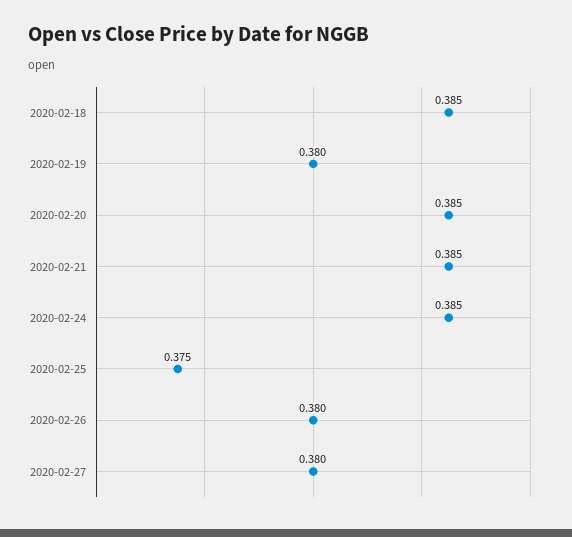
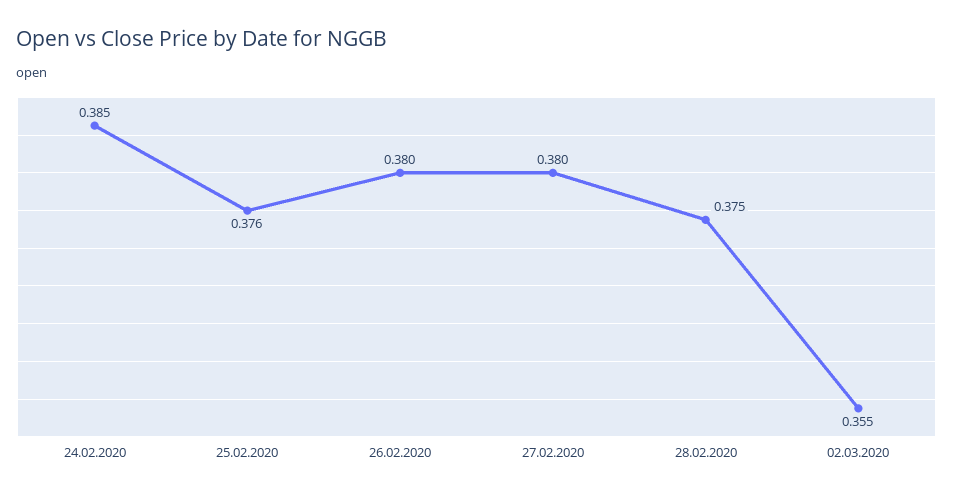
2020-02-18: 0.385 -> none
2020-02-19: 0.38 -> none
2020-02-20: 0.385 -> none
2020-02-21: 0.385 -> none
2020-02-25: 0.375 -> 0.376
28.02.2020: none -> 0.375
02.03.2020: none -> 0.355

